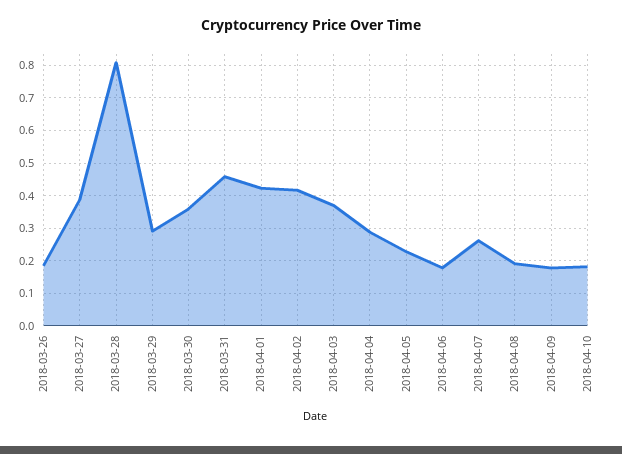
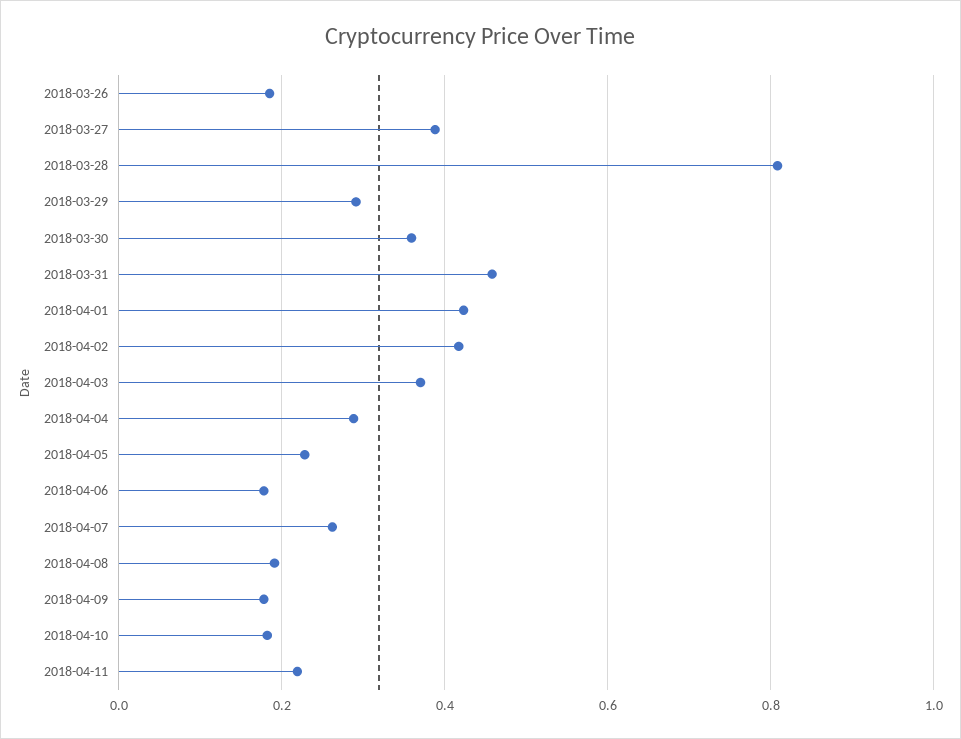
2018-04-11: none -> 0.22

